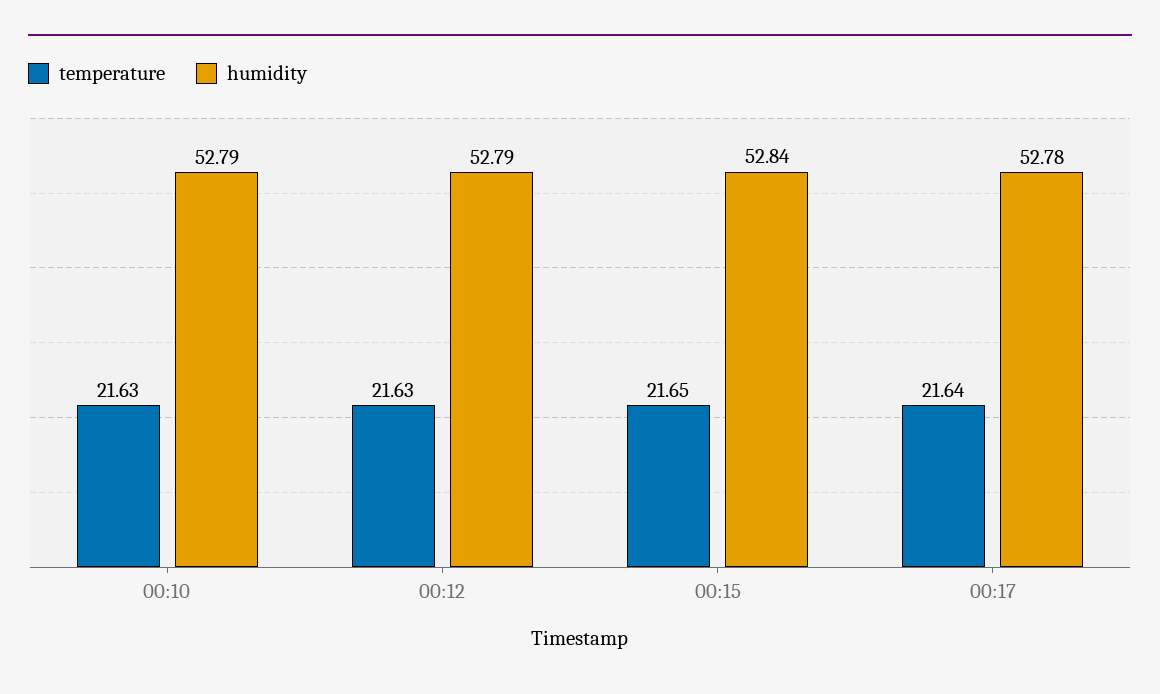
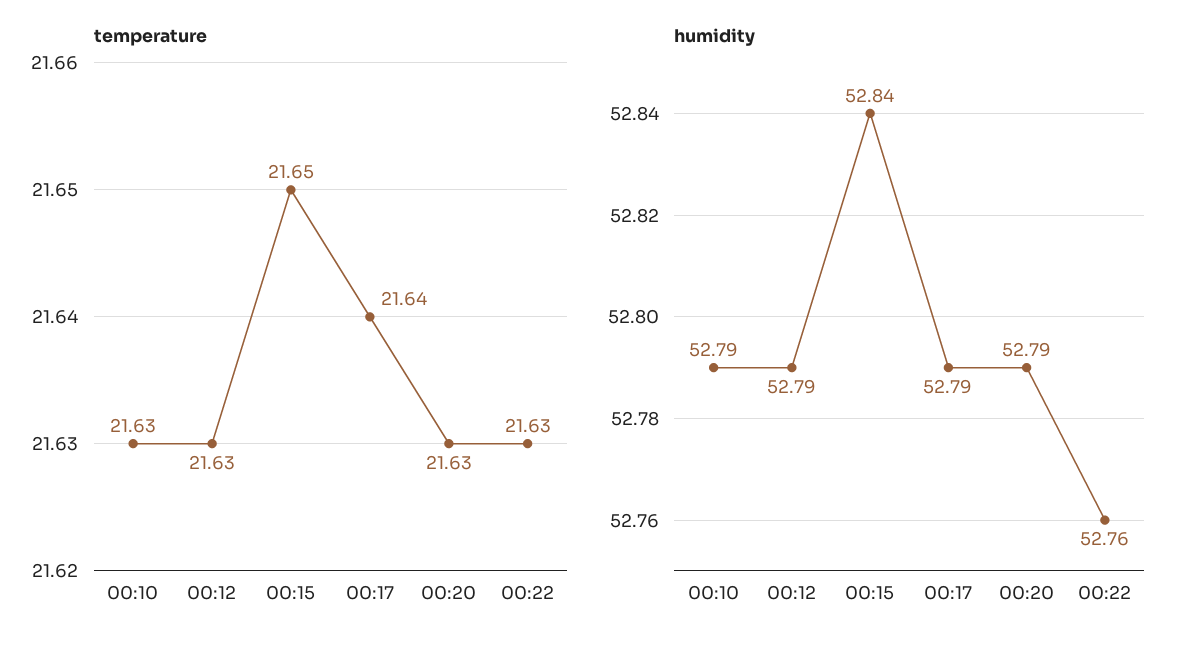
humidity, 00:17: 52.78 -> 52.79
temperature, 00:20: none -> 21.63
temperature, 00:22: none -> 21.63
humidity, 00:20: none -> 52.79
humidity, 00:22: none -> 52.76

